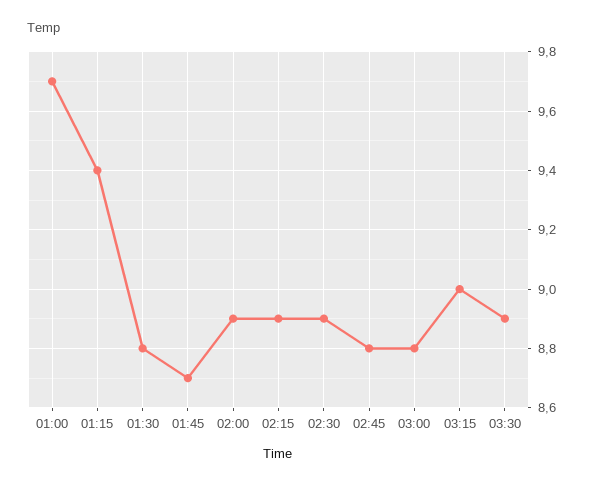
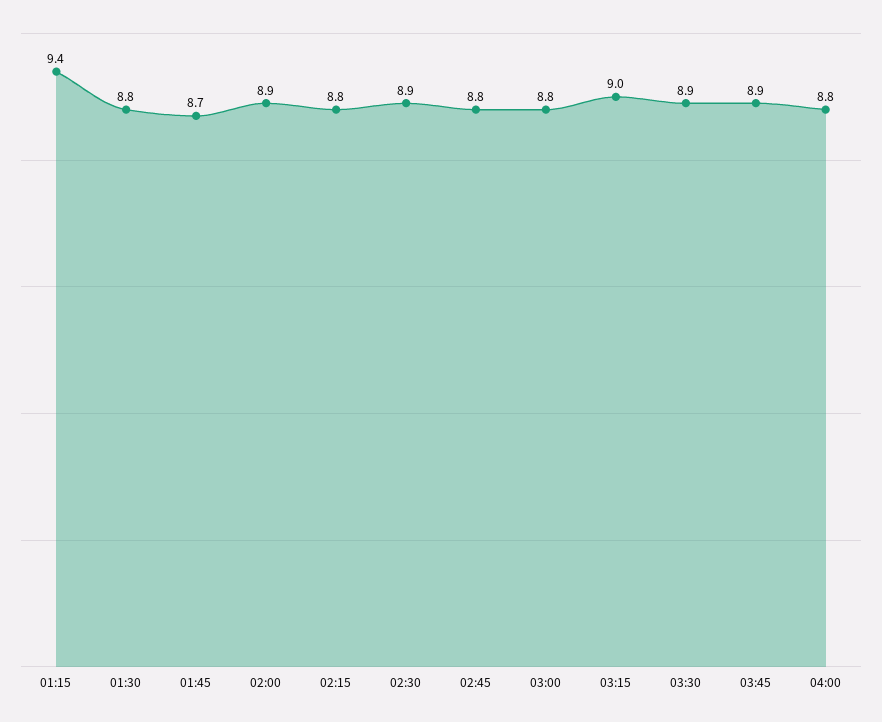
01:00: 9.7 -> none
02:15: 8.9 -> 8.8
03:45: none -> 8.9
04:00: none -> 8.8

